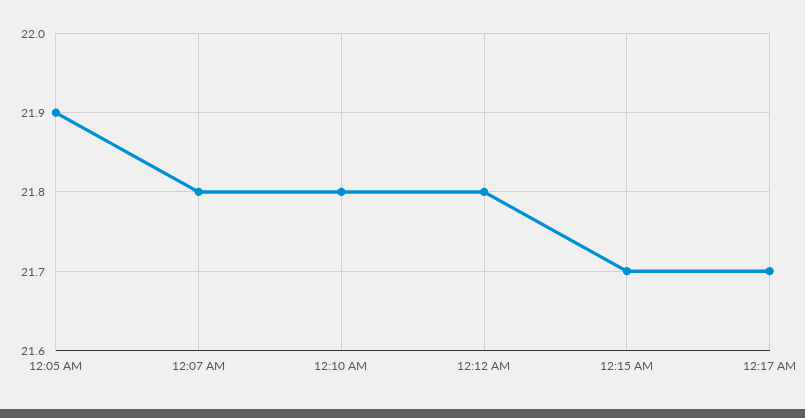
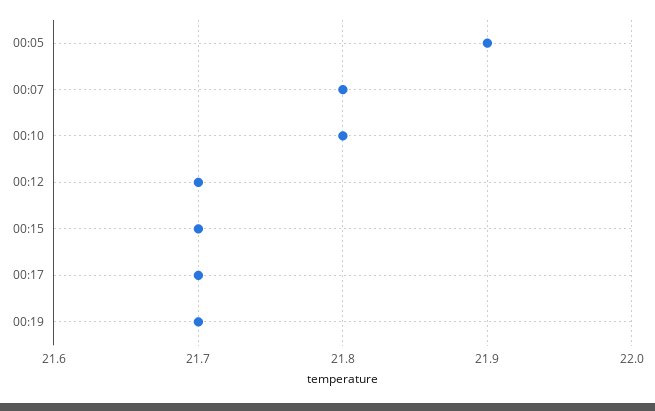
12:12 AM: 21.8 -> 21.7
00:19: none -> 21.7

